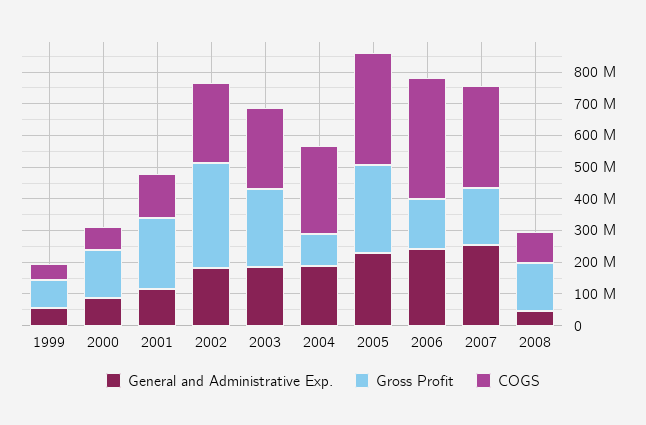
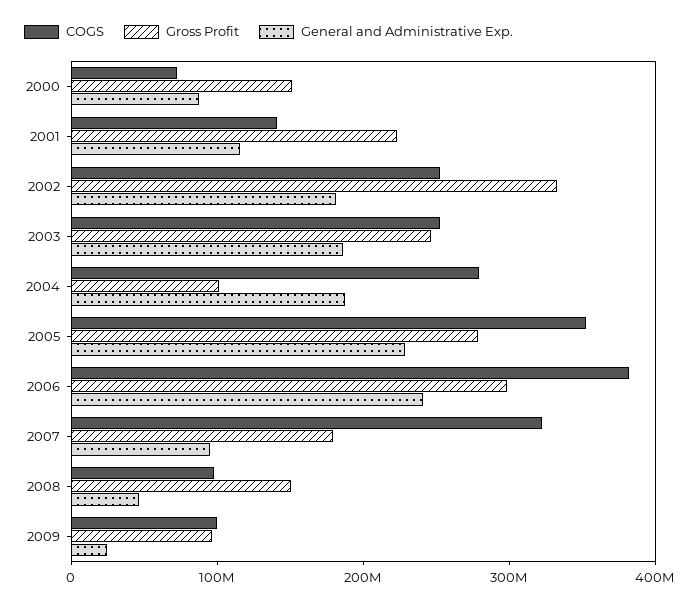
General and Administrative Exp., 1999: 50000000 -> none
Gross Profit, 1999: 100000000 -> none
COGS, 1999: 50000000 -> none
Gross Profit, 2006: 150000000 -> 300000000
General and Administrative Exp., 2007: 250000000 -> 100000000
COGS, 2009: none -> 100000000
Gross Profit, 2009: none -> 100000000
General and Administrative Exp., 2009: none -> 20000000

